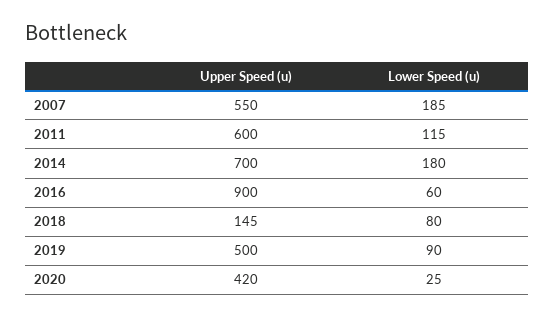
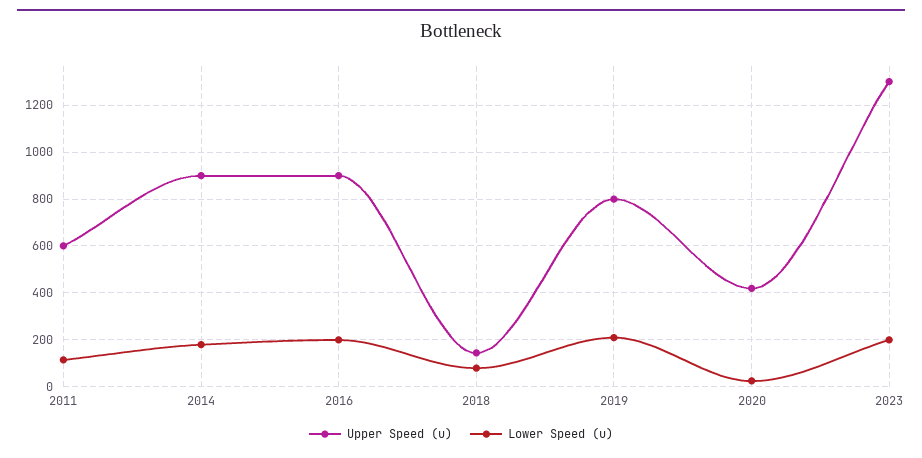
Upper Speed (u), 2007: 550 -> none
Lower Speed (u), 2007: 185 -> none
Upper Speed (u), 2014: 700 -> 900
Lower Speed (u), 2016: 60 -> 200
Upper Speed (u), 2019: 500 -> 800
Lower Speed (u), 2019: 90 -> 200
Upper Speed (u), 2023: none -> 1300
Lower Speed (u), 2023: none -> 200

